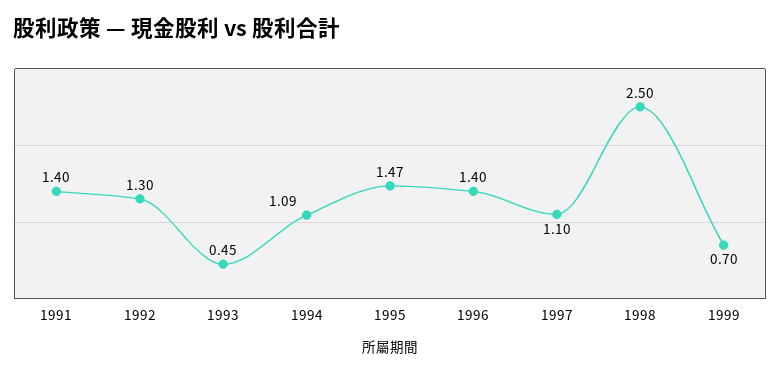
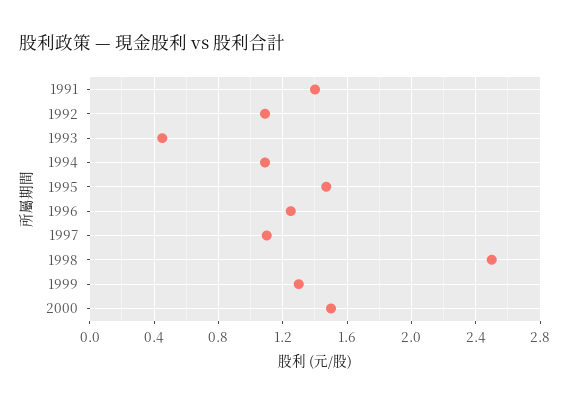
1992: 1.3 -> 1.1
1996: 1.4 -> 1.25
1999: 0.7 -> 1.3
2000: none -> 1.5

